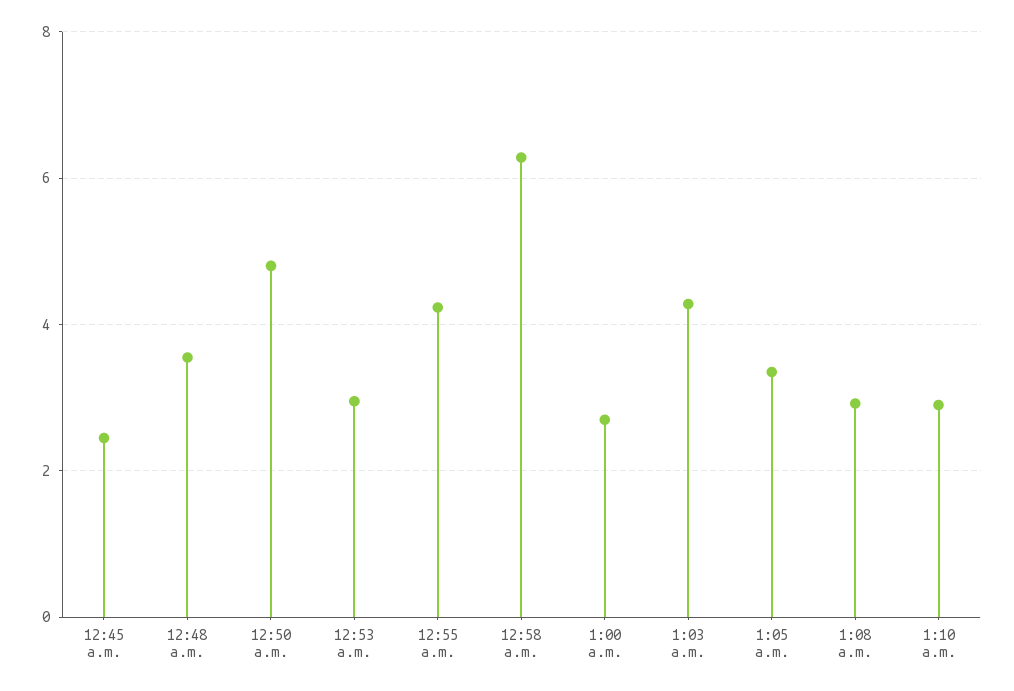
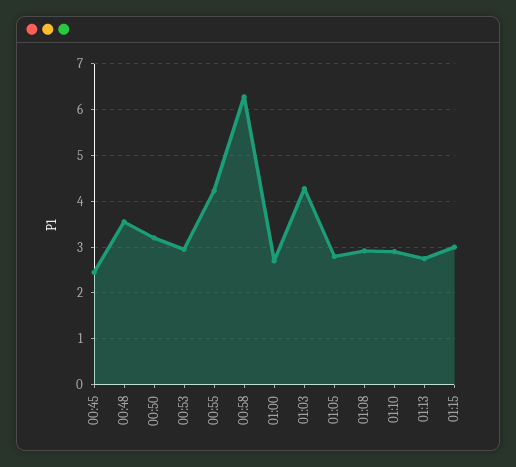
12:50 a.m.: 4.8 -> 3.2
1:05 a.m.: 3.4 -> 2.8
01:13: none -> 2.8
01:15: none -> 3

